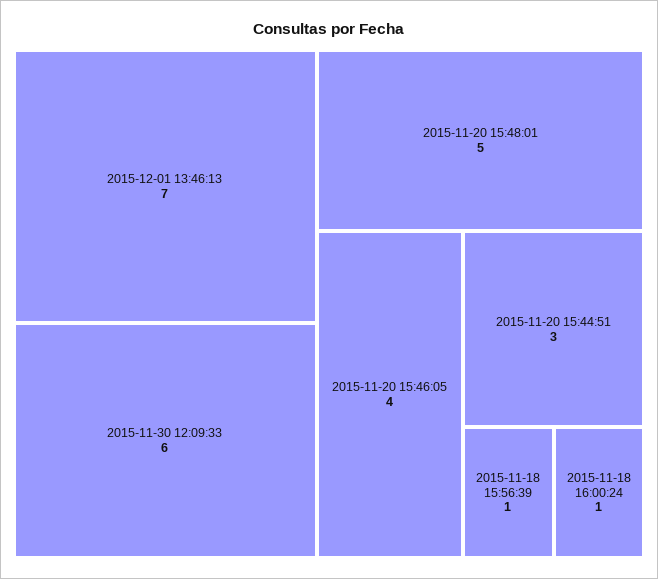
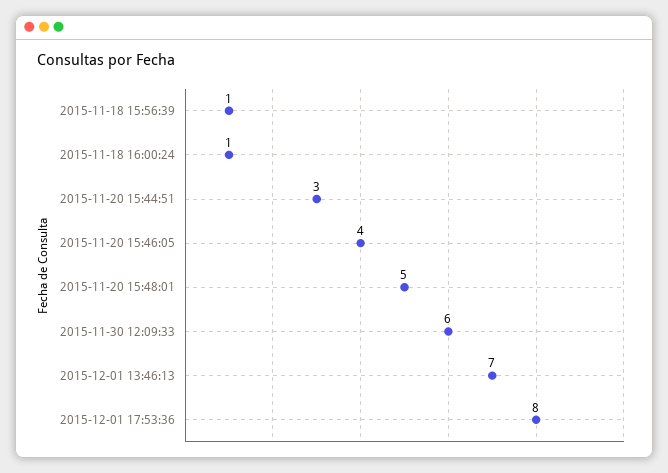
2015-12-01 17:53:36: none -> 8

